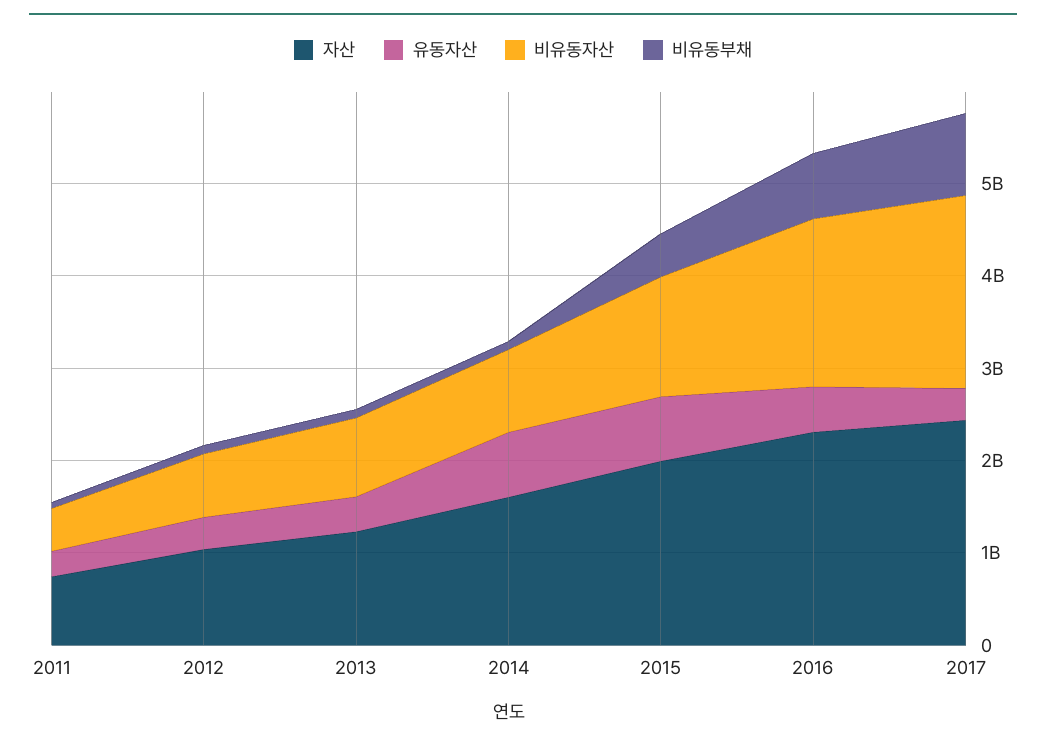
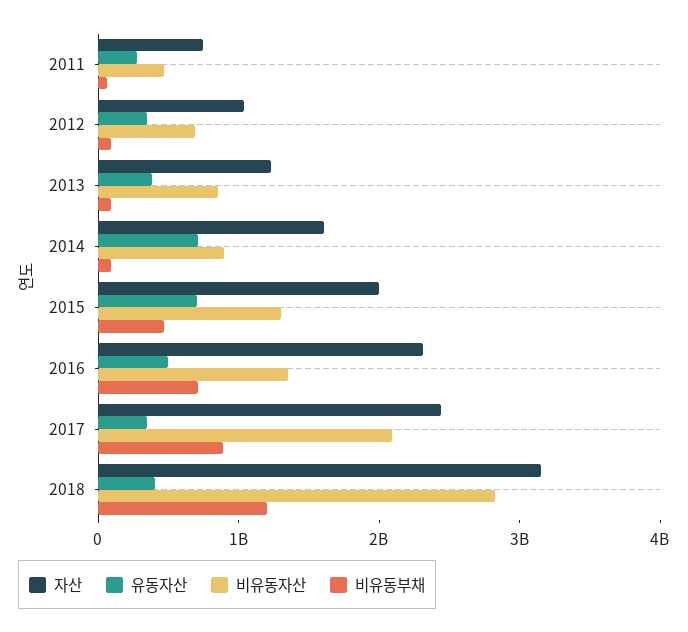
비유동자산, 2016: 1800000000 -> 1400000000
자산, 2018: none -> 3200000000
유동자산, 2018: none -> 400000000
비유동자산, 2018: none -> 2800000000
비유동부채, 2018: none -> 1200000000

